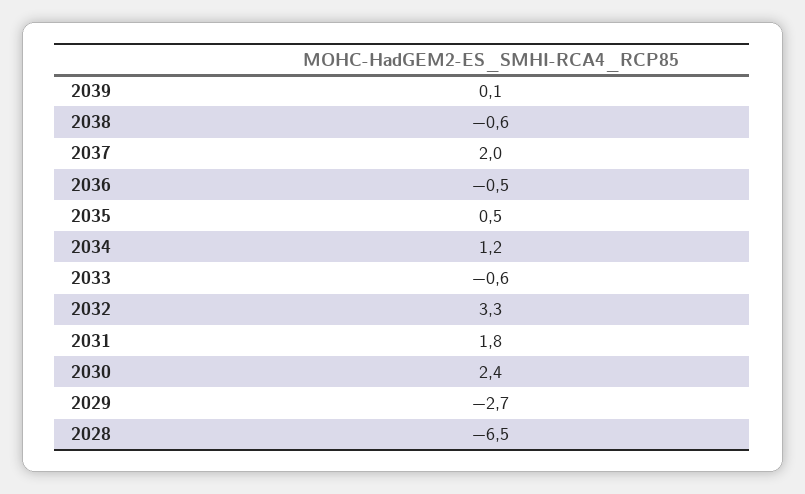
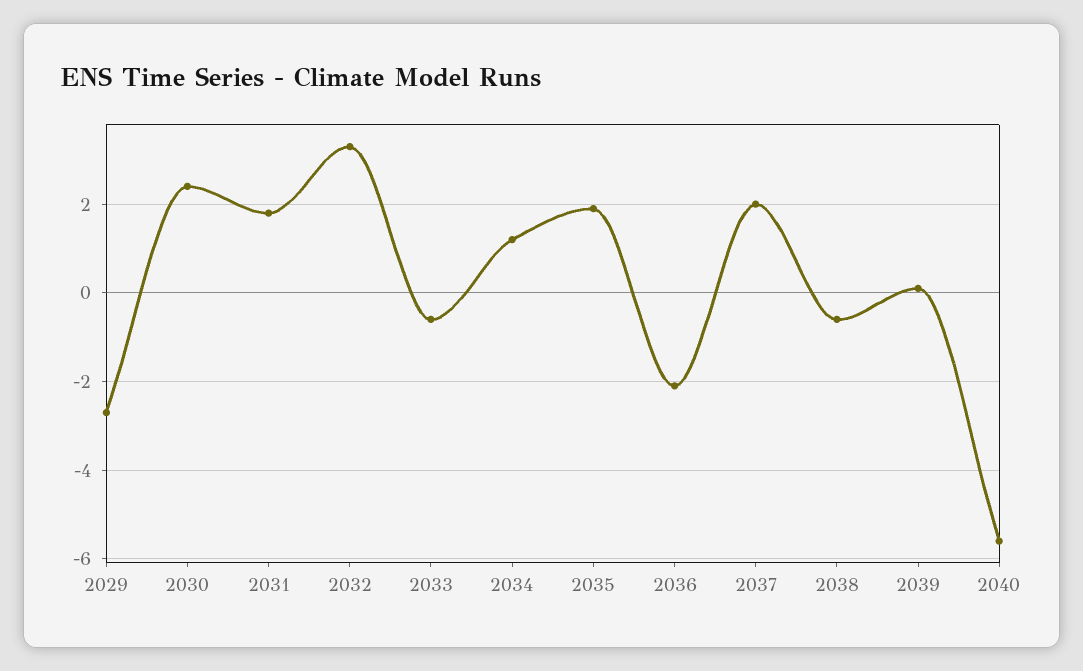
2036: -0.5 -> -2
2035: 0.5 -> 2
2028: -6.5 -> none
2040: none -> -5.5

